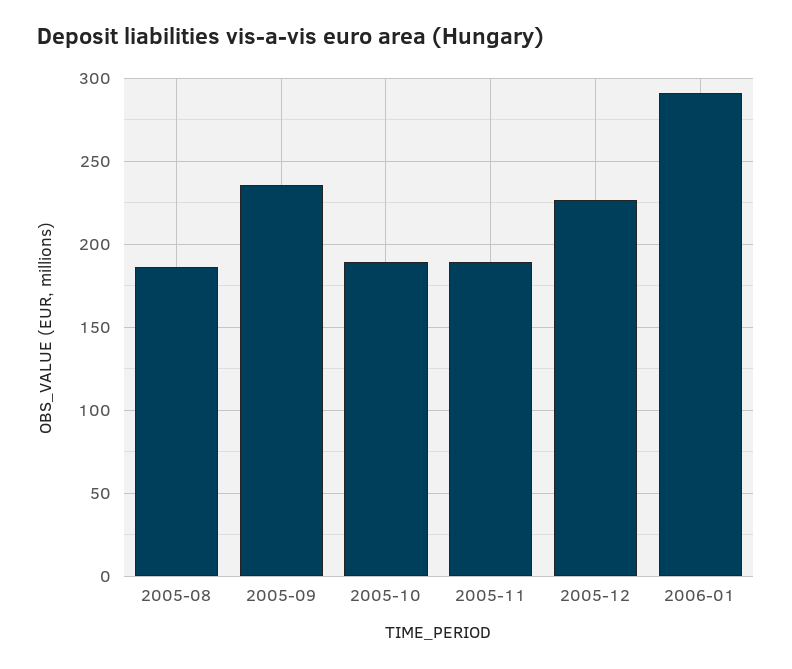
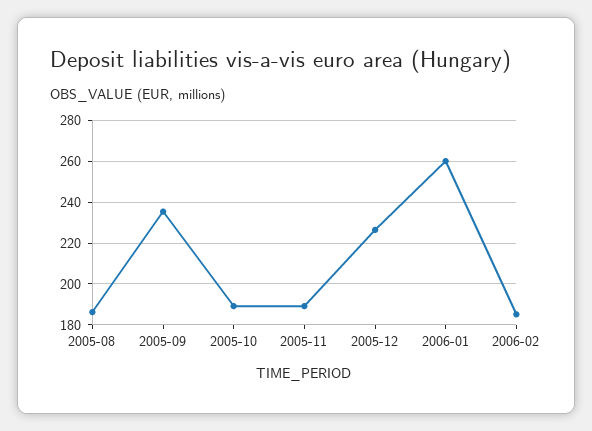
2006-01: 290 -> 260
2006-02: none -> 185

